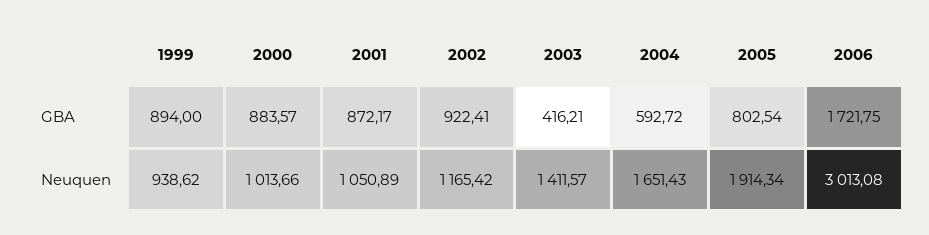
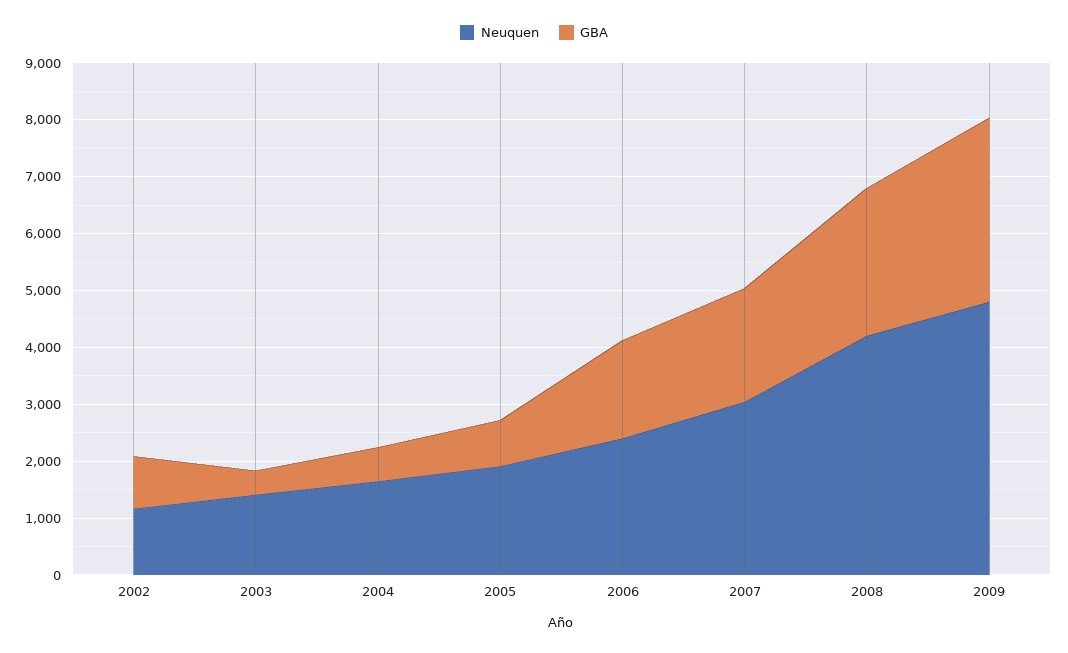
GBA, 1999: 894 -> none
GBA, 2000: 883.57 -> none
GBA, 2001: 872.17 -> none
Neuquen, 1999: 938.62 -> none
Neuquen, 2000: 1013.66 -> none
Neuquen, 2001: 1050.89 -> none
Neuquen, 2006: 3013.08 -> 2400
Neuquen, 2007: none -> 3000
GBA, 2007: none -> 2000
Neuquen, 2008: none -> 4200
GBA, 2008: none -> 2600
Neuquen, 2009: none -> 4800
GBA, 2009: none -> 3200

